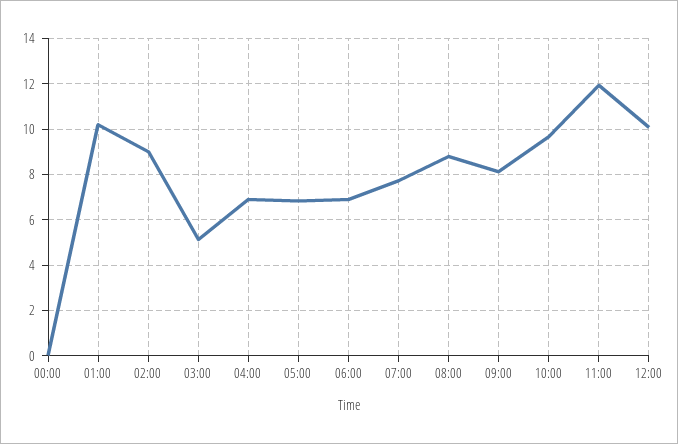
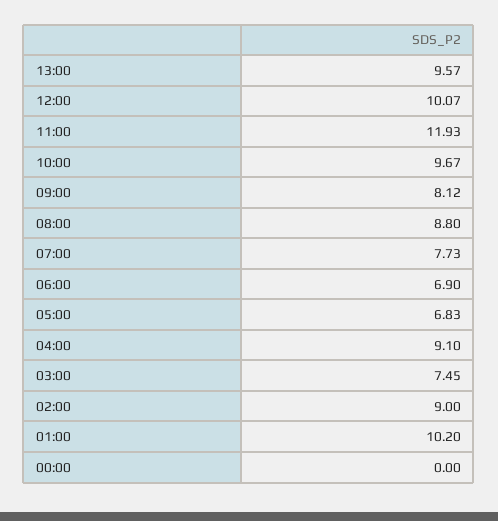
03:00: 5 -> 7.45
04:00: 7 -> 9.1
13:00: none -> 9.57

